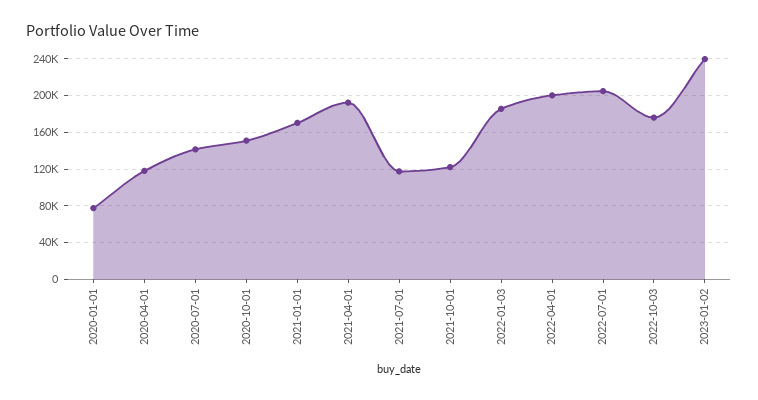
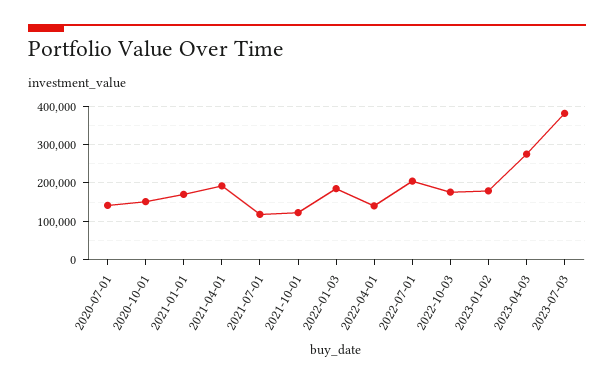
2020-01-01: 80000 -> none
2020-04-01: 120000 -> none
2022-04-01: 200000 -> 140000
2023-01-02: 240000 -> 180000
2023-04-03: none -> 280000
2023-07-03: none -> 380000

